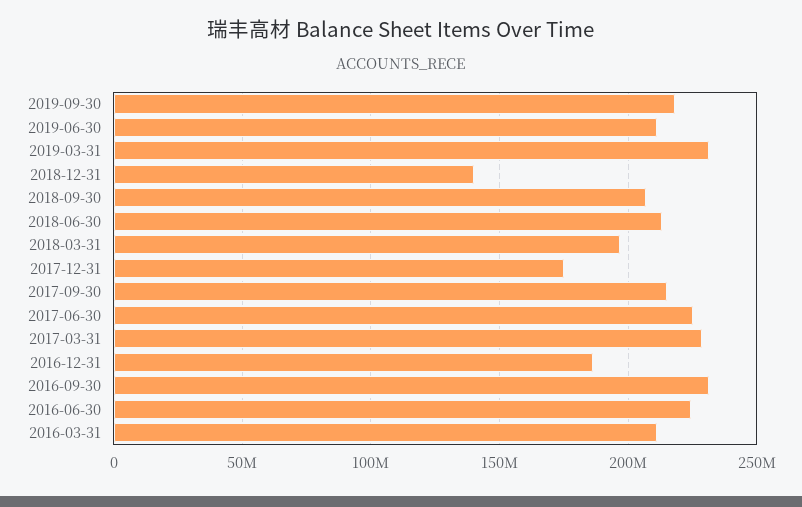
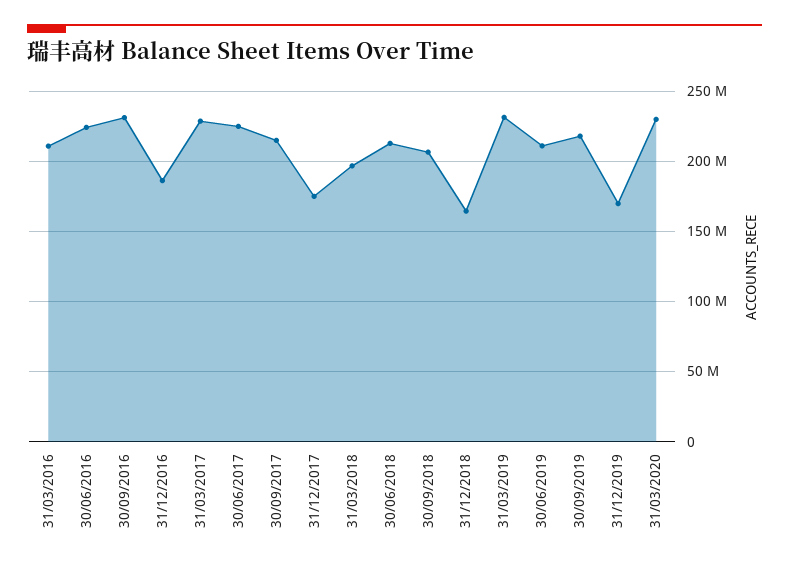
2018-12-31: 140000000 -> 165000000
31/12/2019: none -> 170000000
31/03/2020: none -> 230000000

